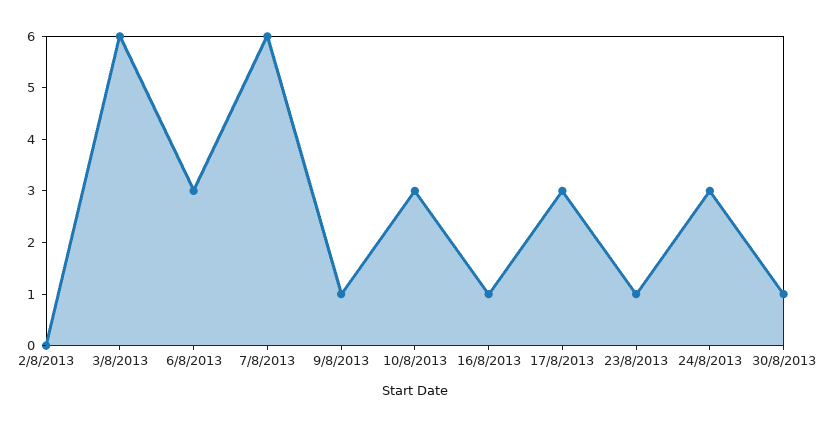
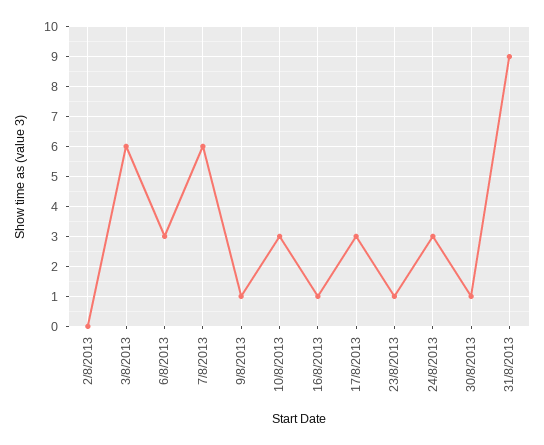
31/8/2013: none -> 9

